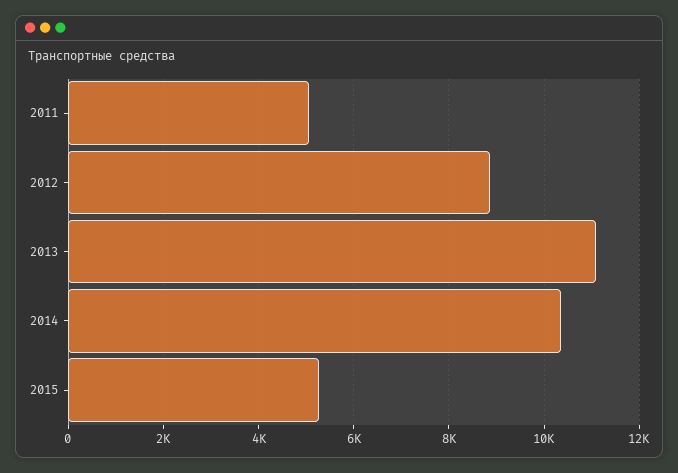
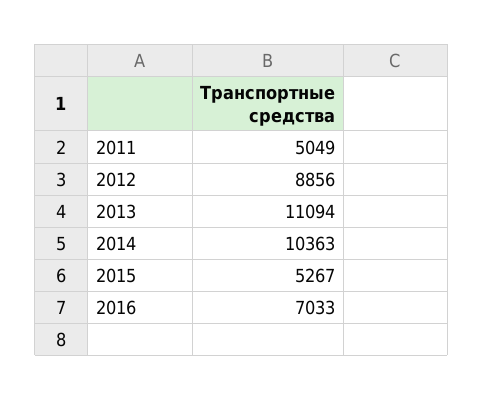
2016: none -> 7033

